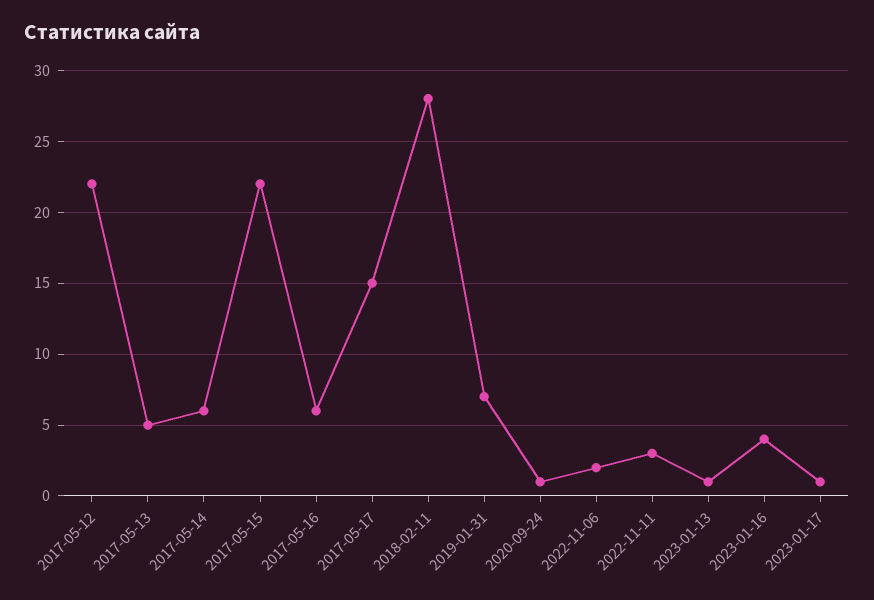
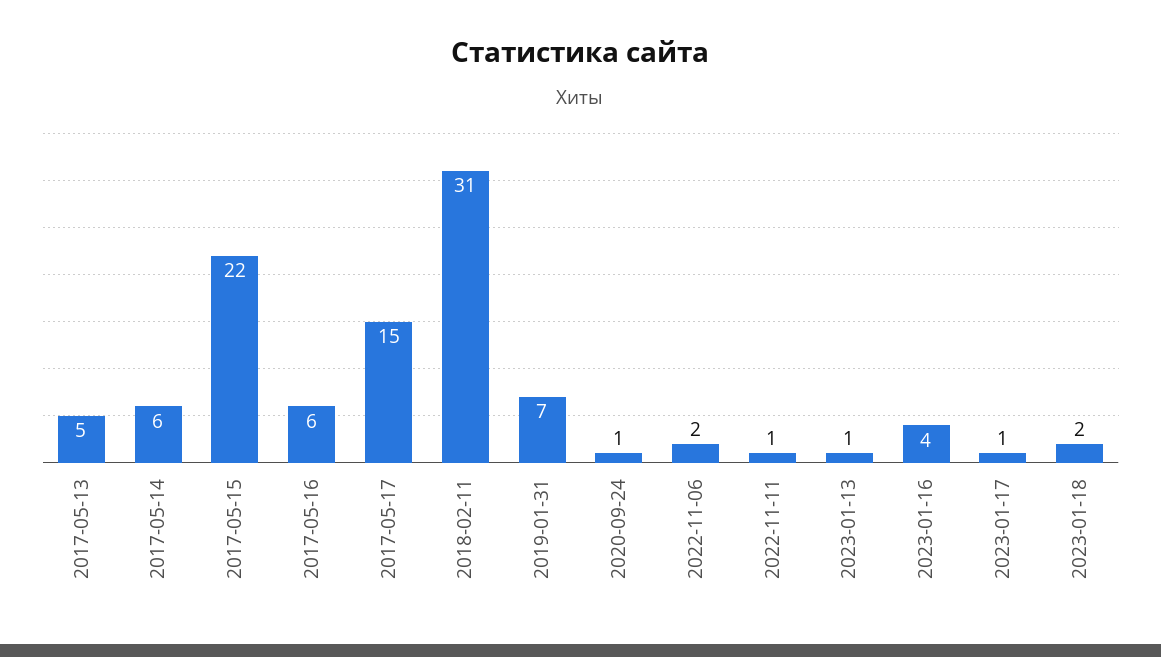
2017-05-12: 22 -> none
2018-02-11: 28 -> 31
2022-11-11: 3 -> 1
2023-01-18: none -> 2

